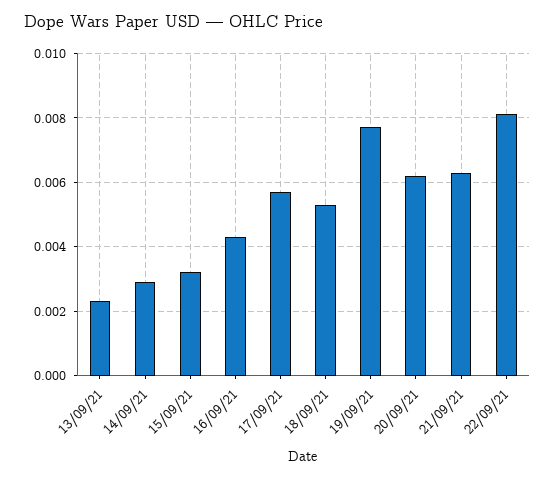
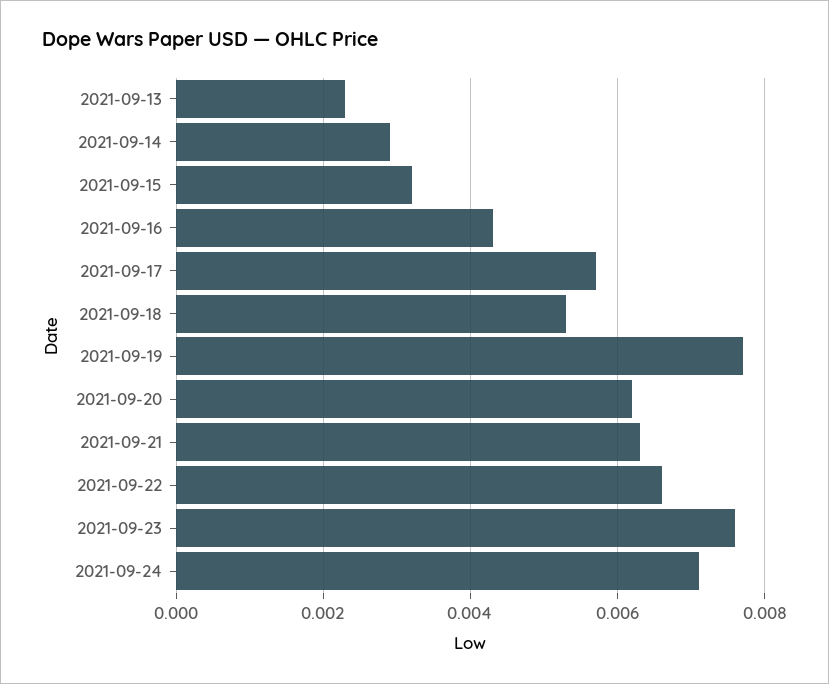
22/09/21: 0.008 -> 0.0065
2021-09-23: none -> 0.0075
2021-09-24: none -> 0.007

